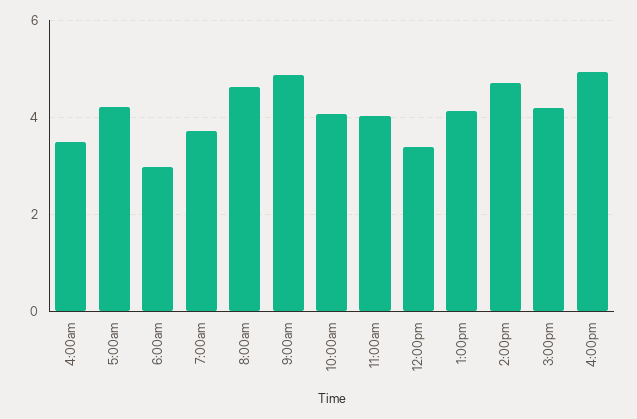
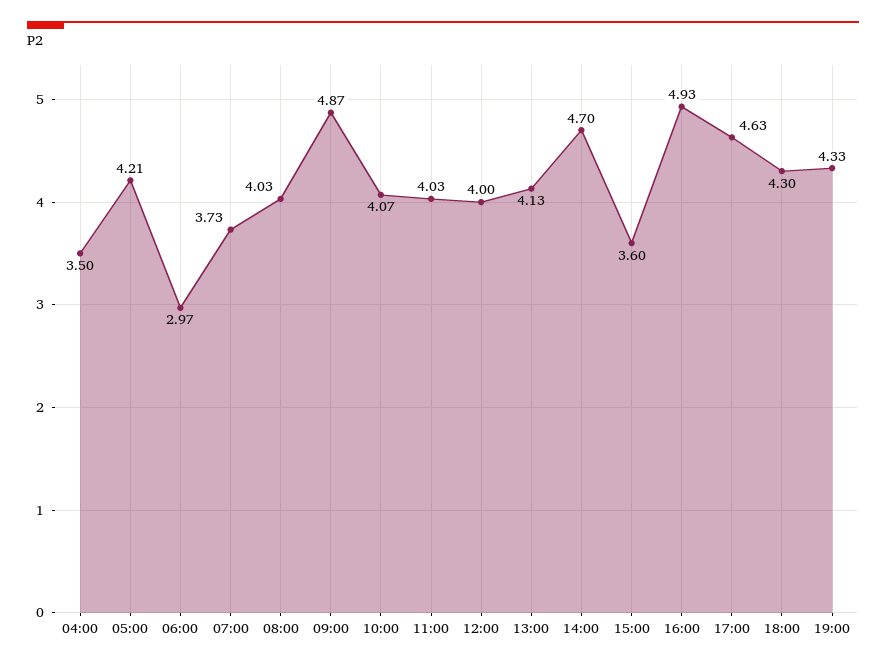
8:00am: 4.6 -> 4.03
12:00pm: 3.4 -> 4
3:00pm: 4.2 -> 3.6
17:00: none -> 4.63
18:00: none -> 4.3
19:00: none -> 4.33

